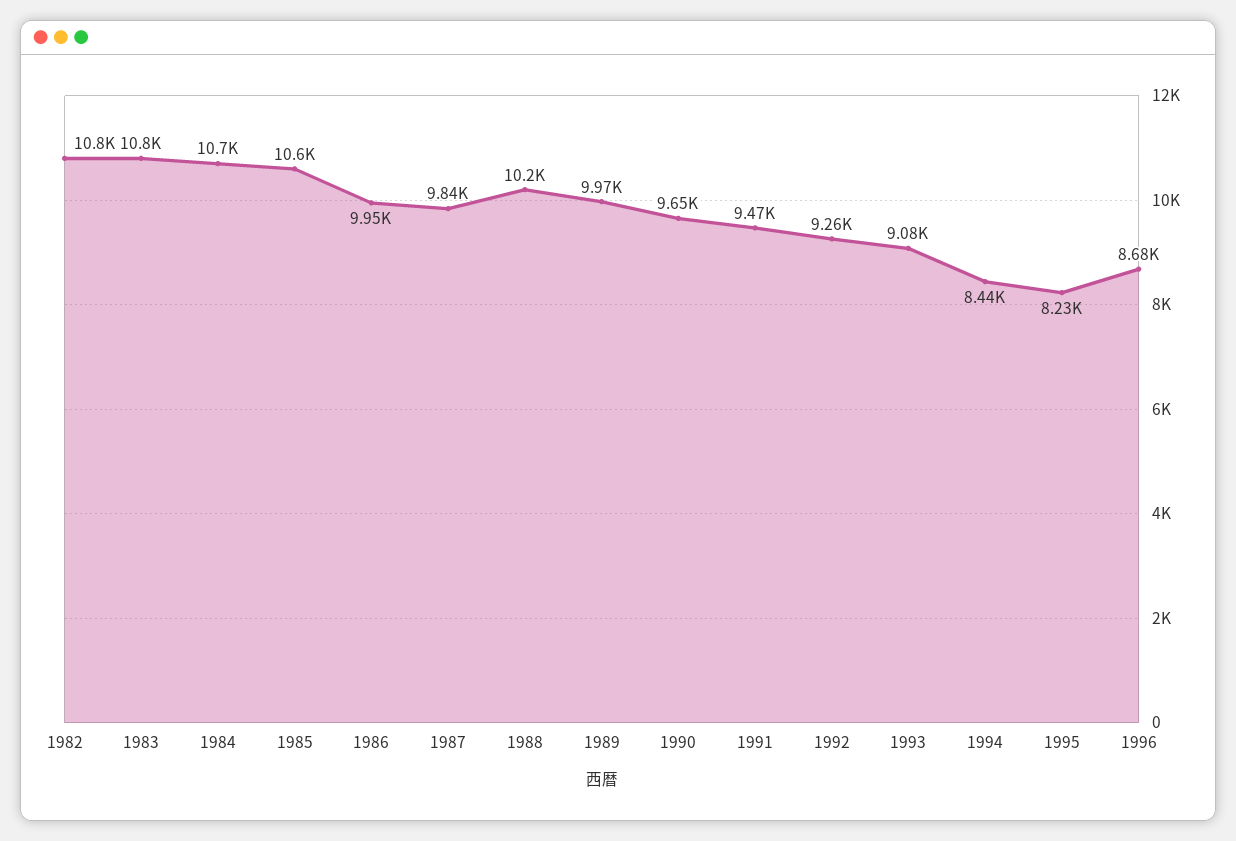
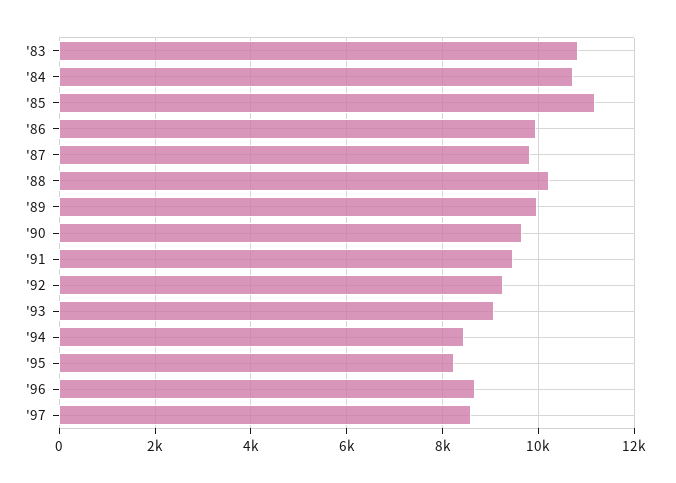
1982: 10800 -> none
1985: 10600 -> 11200
'97: none -> 8600

